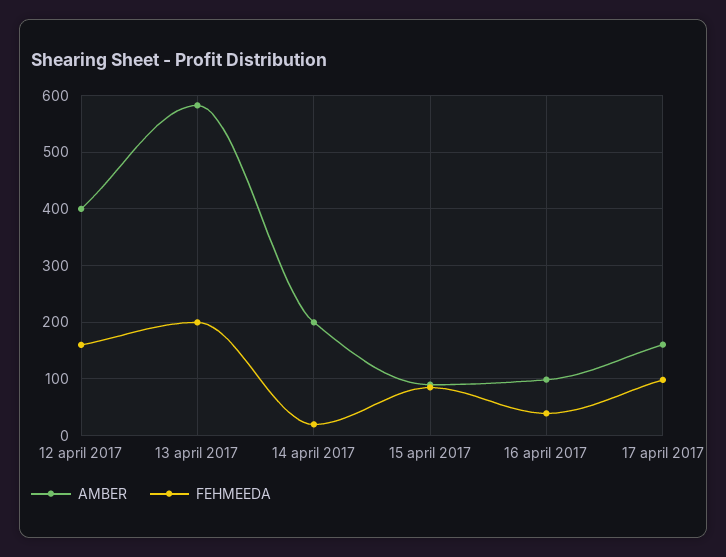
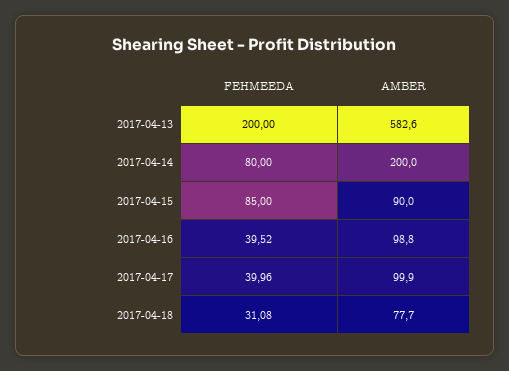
AMBER, 12 april 2017: 400 -> none
FEHMEEDA, 12 april 2017: 160 -> none
FEHMEEDA, 14 april 2017: 20 -> 80
AMBER, 17 april 2017: 160 -> 99.9
FEHMEEDA, 17 april 2017: 100 -> 39.96
FEHMEEDA, 2017-04-18: none -> 31.08
AMBER, 2017-04-18: none -> 77.7

